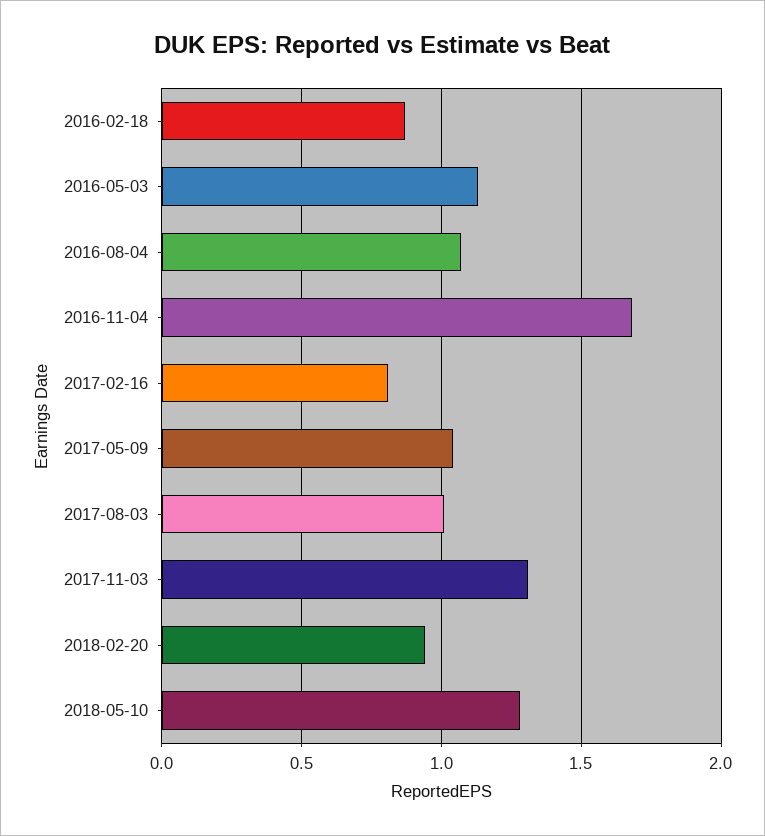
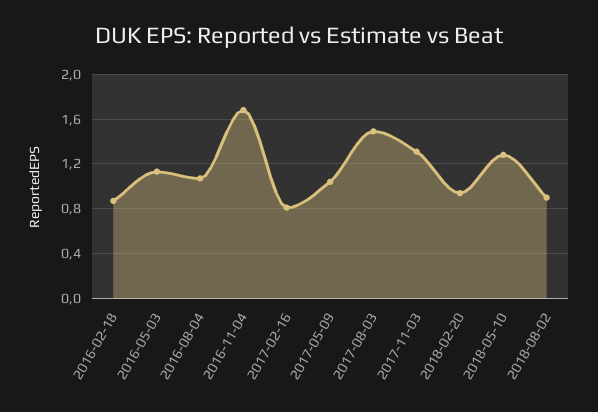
2017-08-03: 1 -> 1.5
2018-08-02: none -> 0.9

